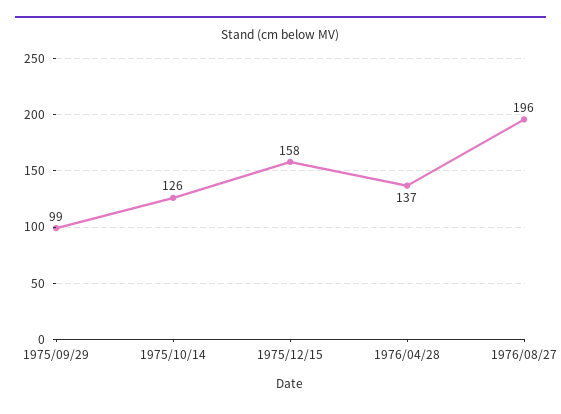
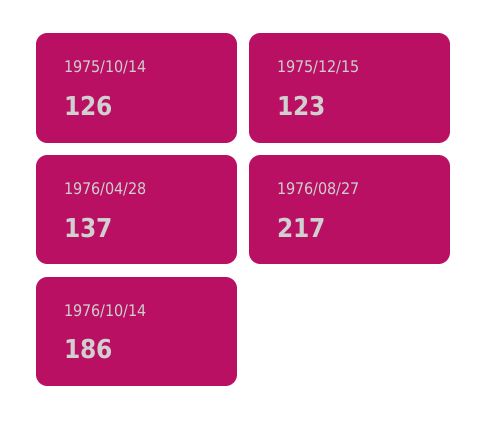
1975/09/29: 99 -> none
1975/12/15: 158 -> 123
1976/08/27: 196 -> 217
1976/10/14: none -> 186

